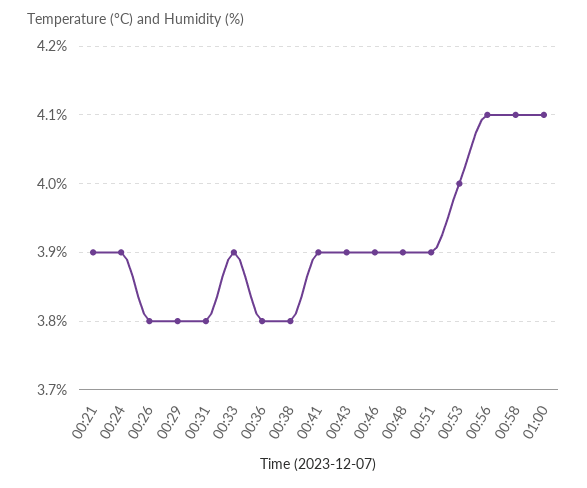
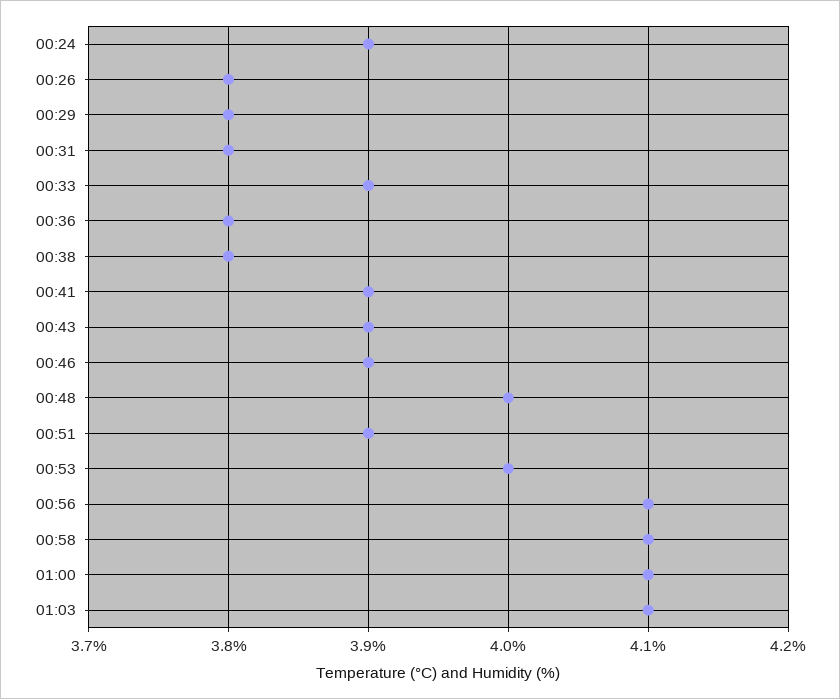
00:21: 3.9 -> none
00:48: 3.9 -> 4
01:03: none -> 4.1

